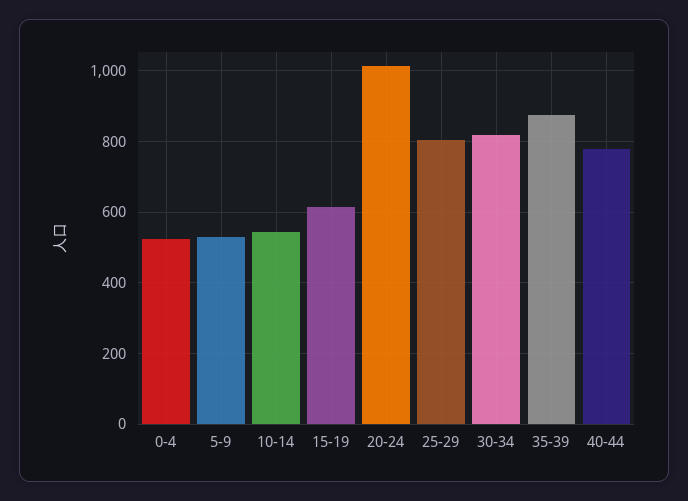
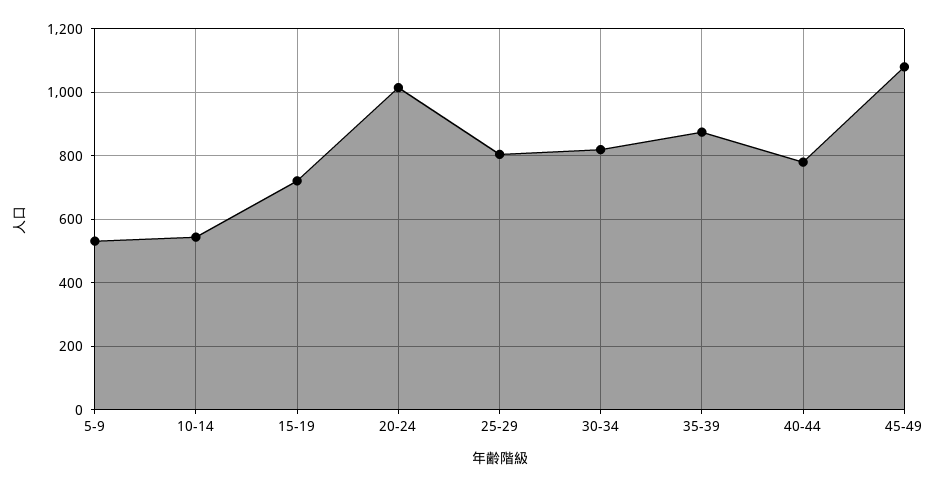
0-4: 520 -> none
15-19: 620 -> 720
45-49: none -> 1080

